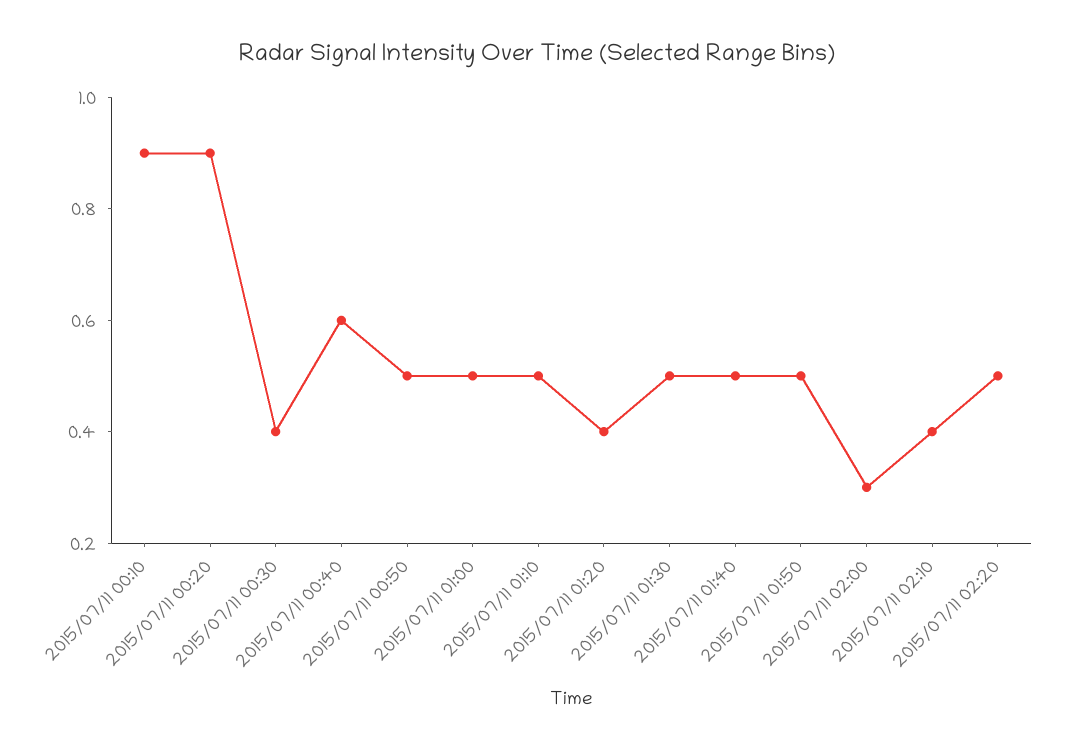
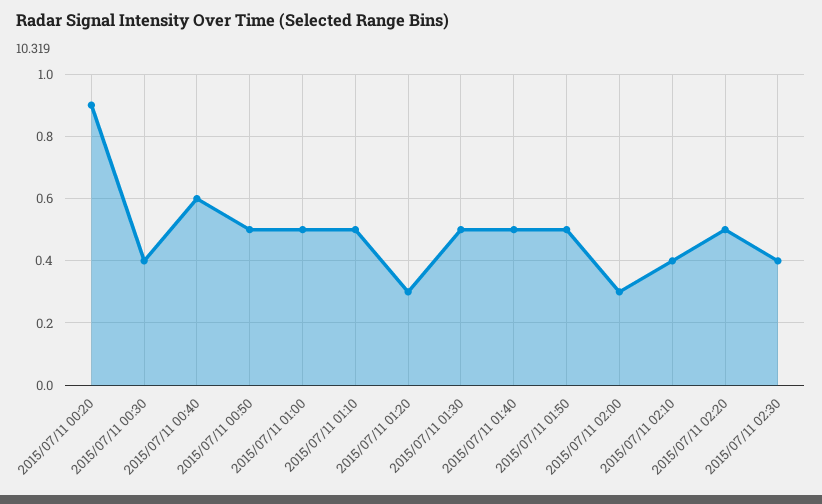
2015/07/11 00:10: 0.9 -> none
2015/07/11 01:20: 0.4 -> 0.3
2015/07/11 02:30: none -> 0.4

